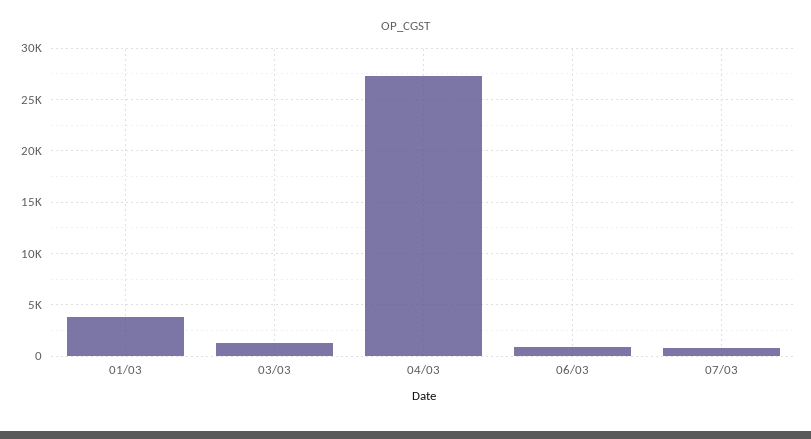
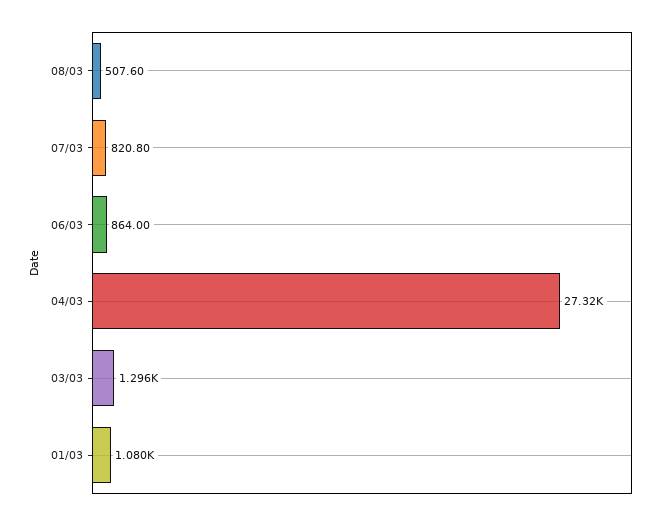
01/03: 4000 -> 1080
08/03: none -> 507.6

